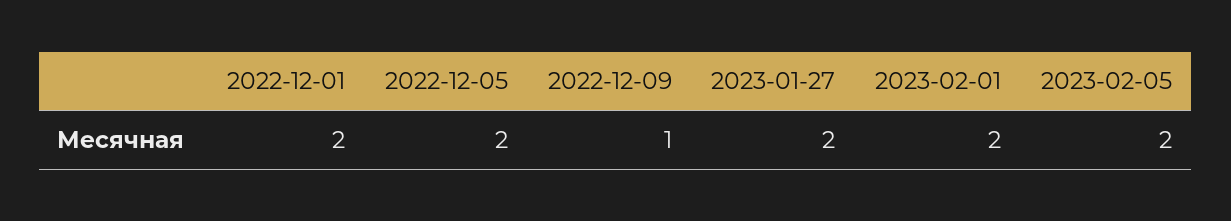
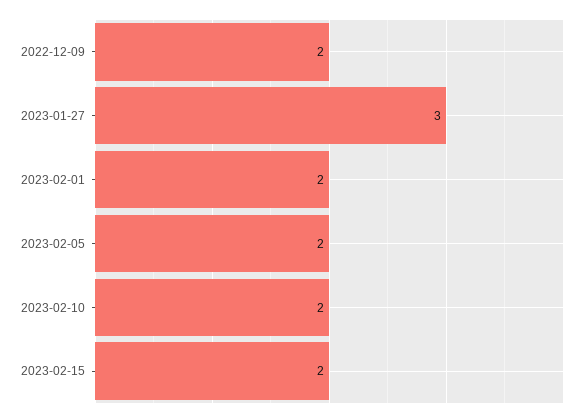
2022-12-01: 2 -> none
2022-12-05: 2 -> none
2022-12-09: 1 -> 2
2023-01-27: 2 -> 3
2023-02-10: none -> 2
2023-02-15: none -> 2

